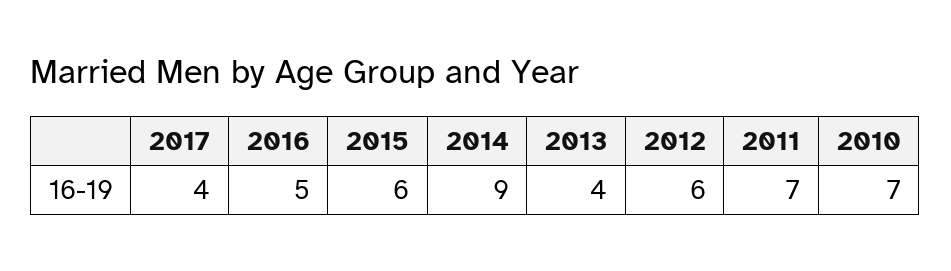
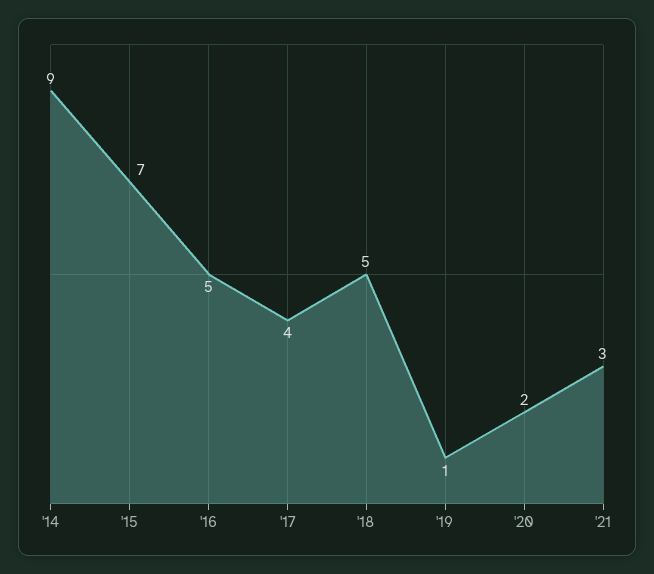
2015: 6 -> 7
2013: 4 -> none
2012: 6 -> none
2011: 7 -> none
2010: 7 -> none
'18: none -> 5
'19: none -> 1
'20: none -> 2
'21: none -> 3

